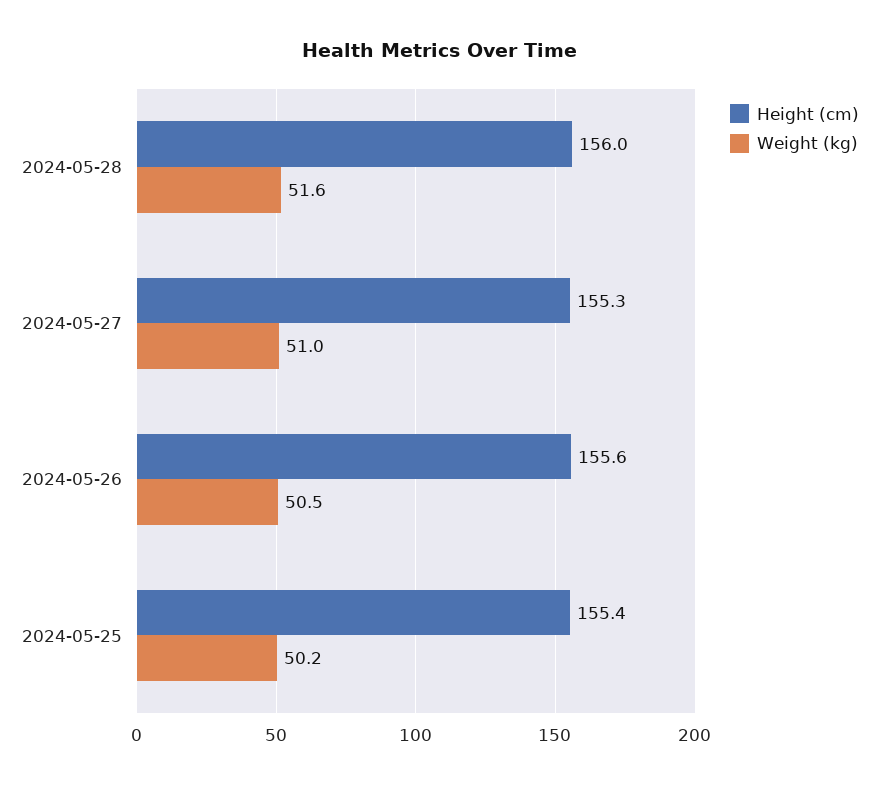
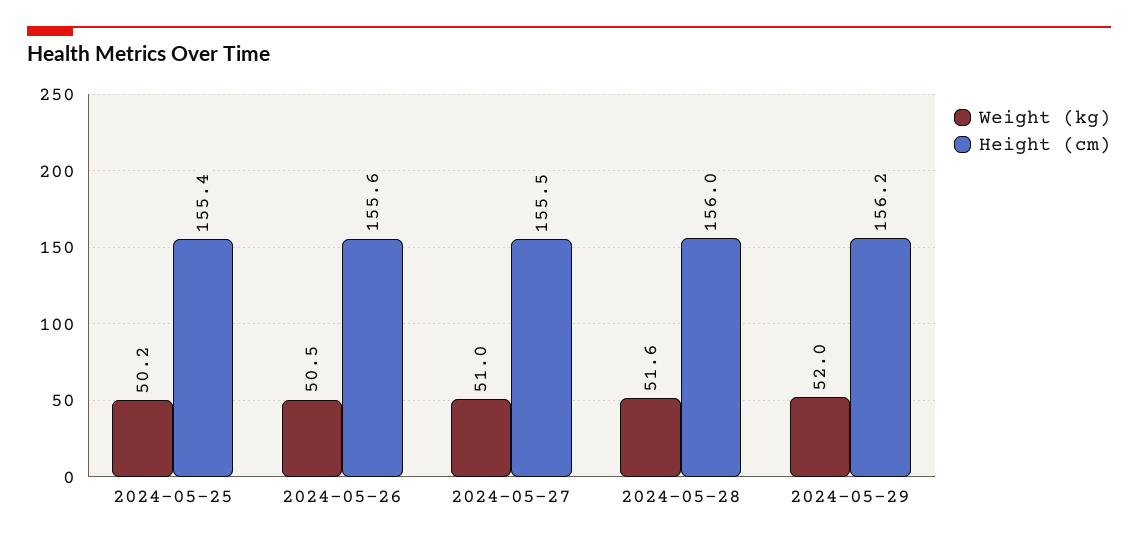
Height (cm), 2024-05-27: 155.3 -> 155.5
Weight (kg), 2024-05-29: none -> 52
Height (cm), 2024-05-29: none -> 156.2

